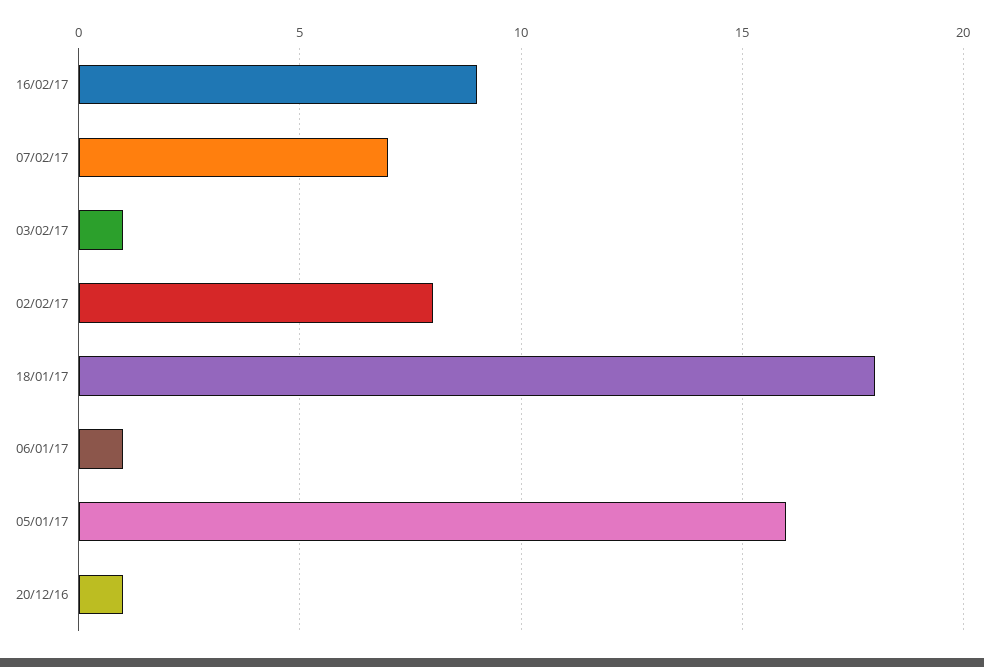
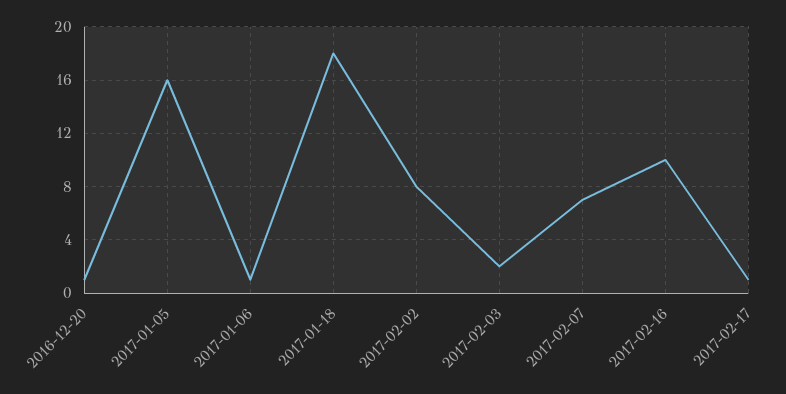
16/02/17: 9 -> 10
03/02/17: 1 -> 2
2017-02-17: none -> 1

